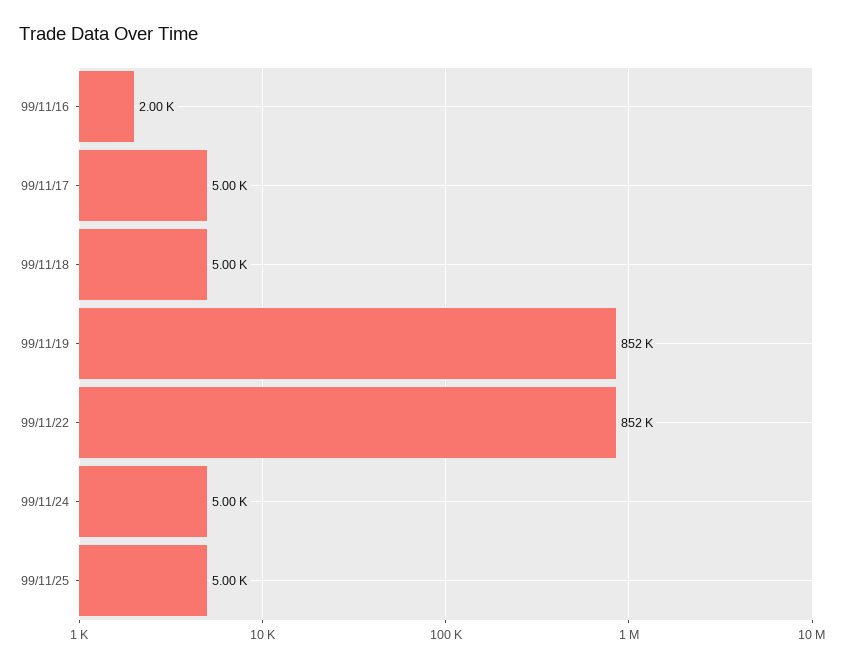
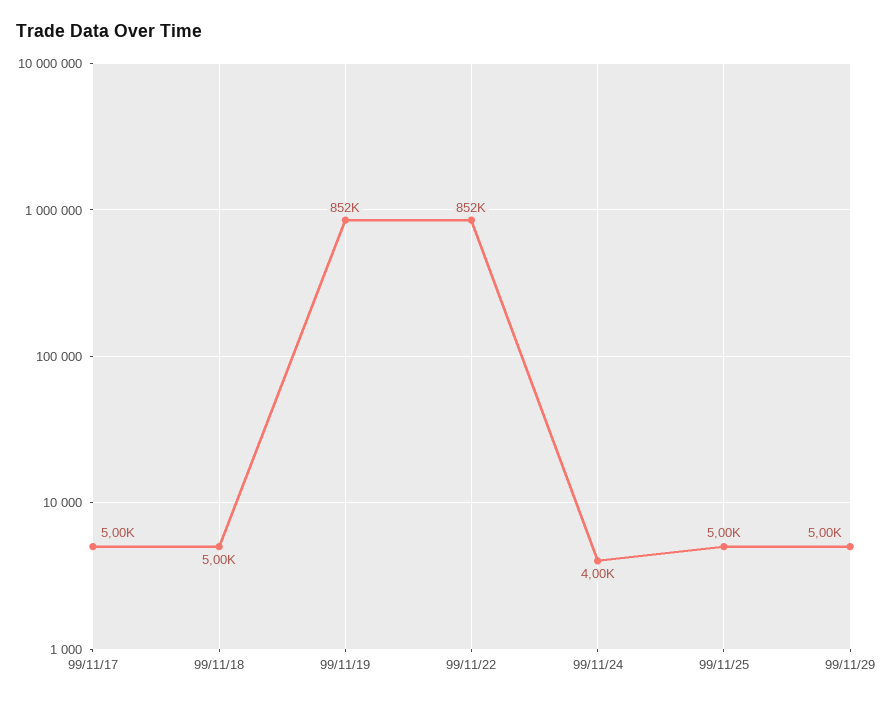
99/11/16: 2000 -> none
99/11/24: 5000 -> 4000
99/11/29: none -> 5000

